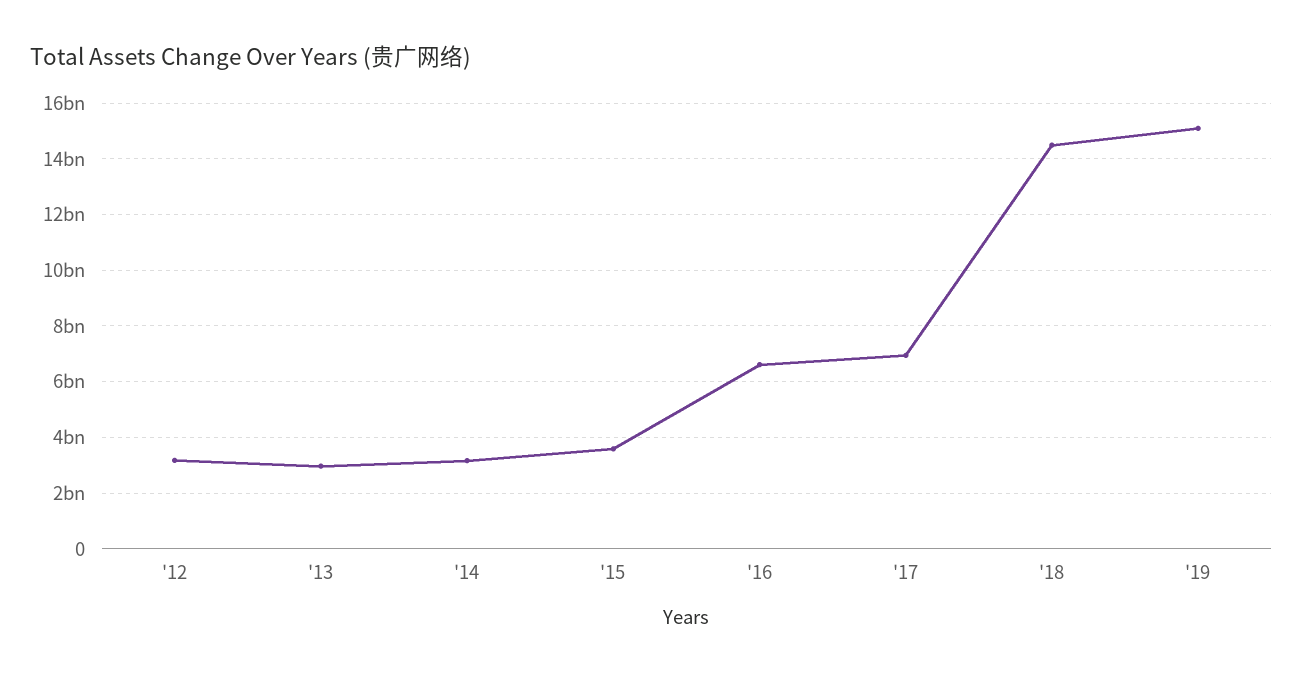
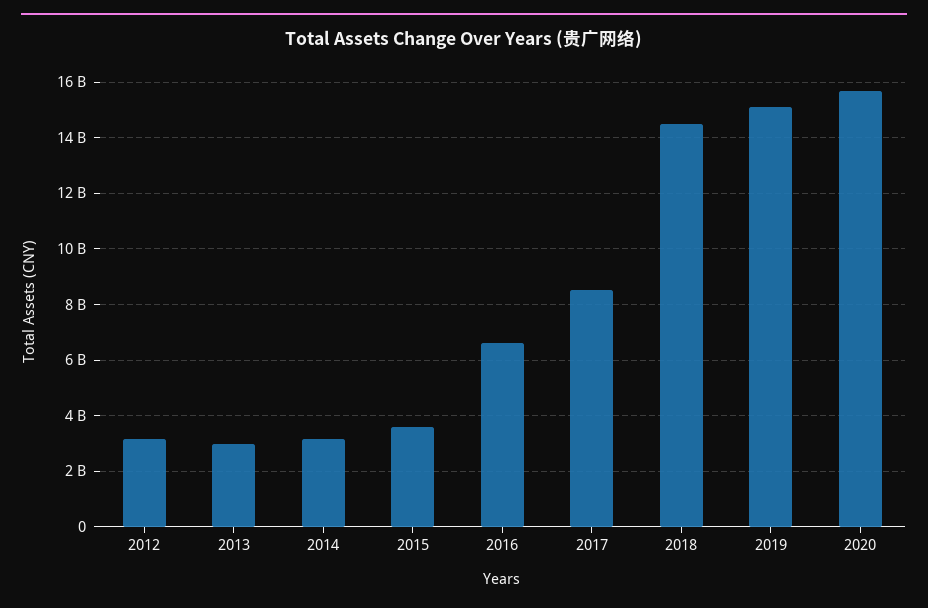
'17: 7000000000 -> 8500000000
2020: none -> 15750000000

